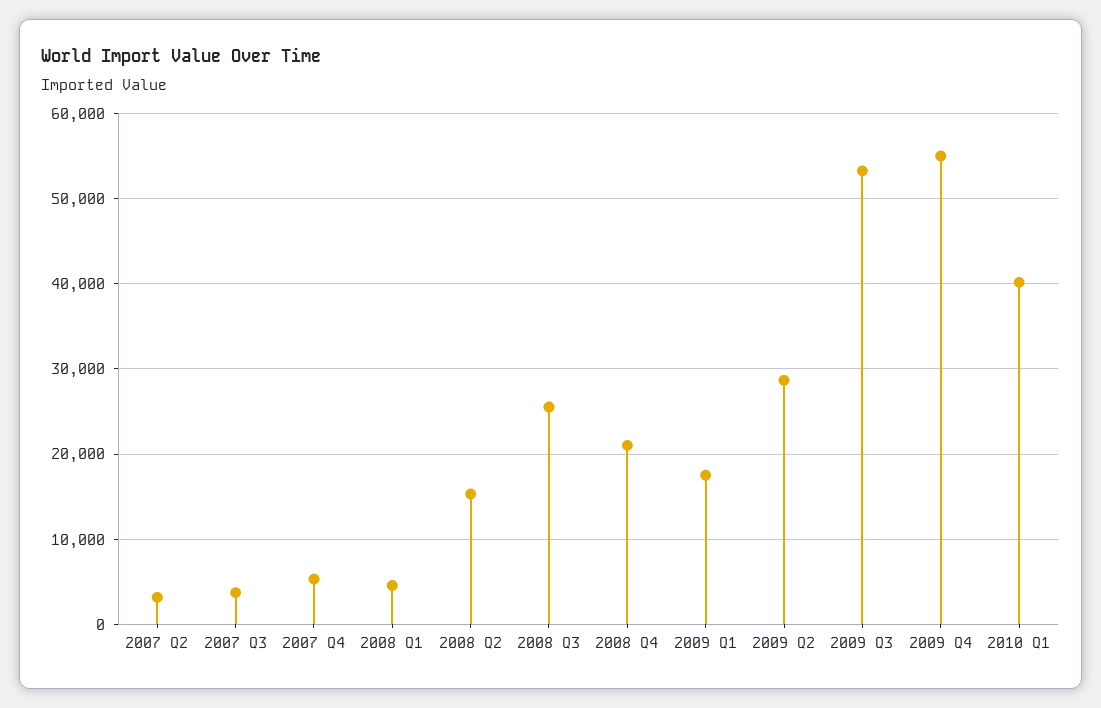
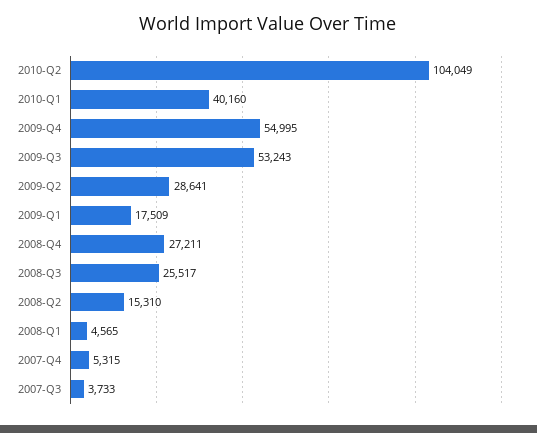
2007 Q2: 3000 -> none
2008 Q4: 21000 -> 27211
2010-Q2: none -> 104049

